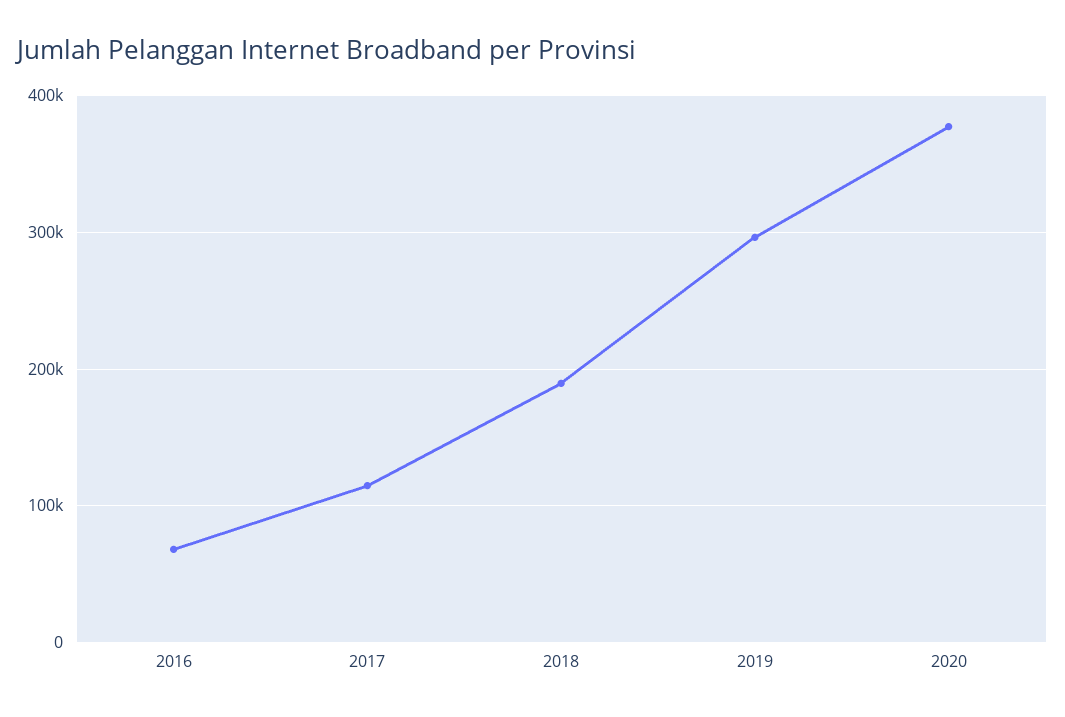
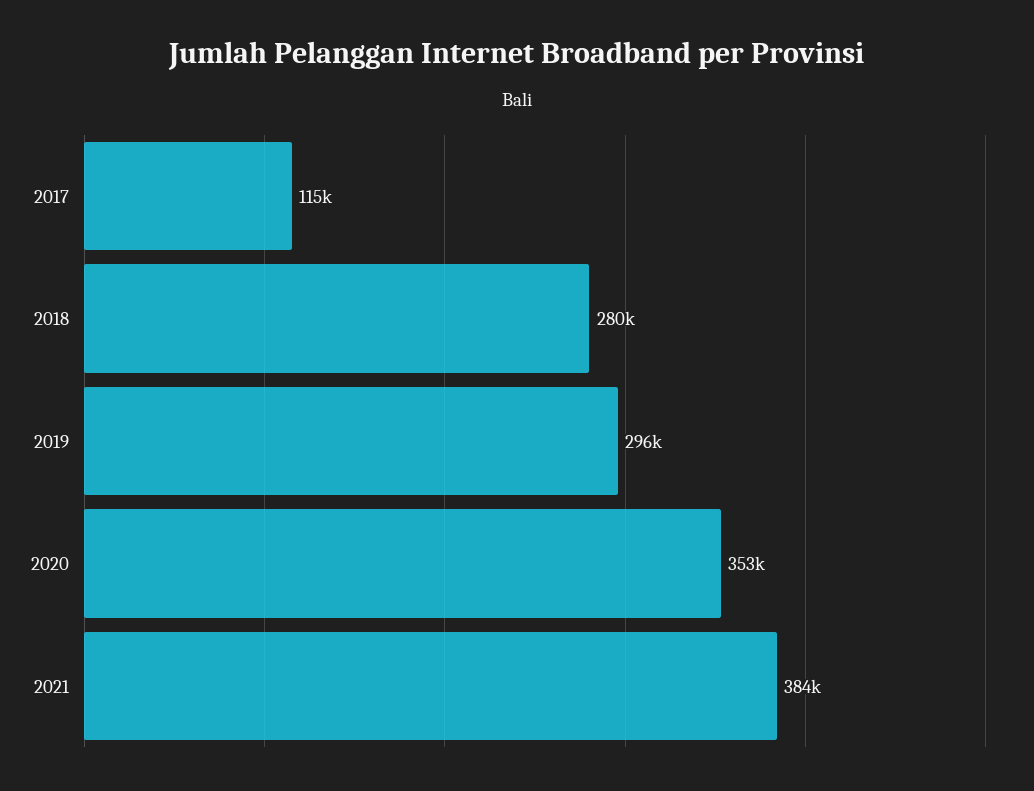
2016: 70000 -> none
2018: 190000 -> 280000
2020: 380000 -> 353000
2021: none -> 384000

